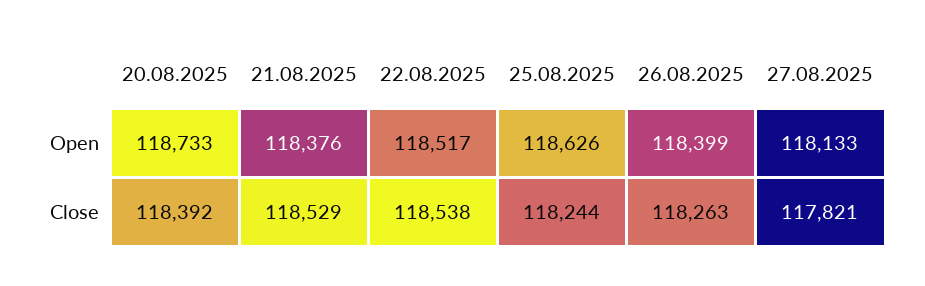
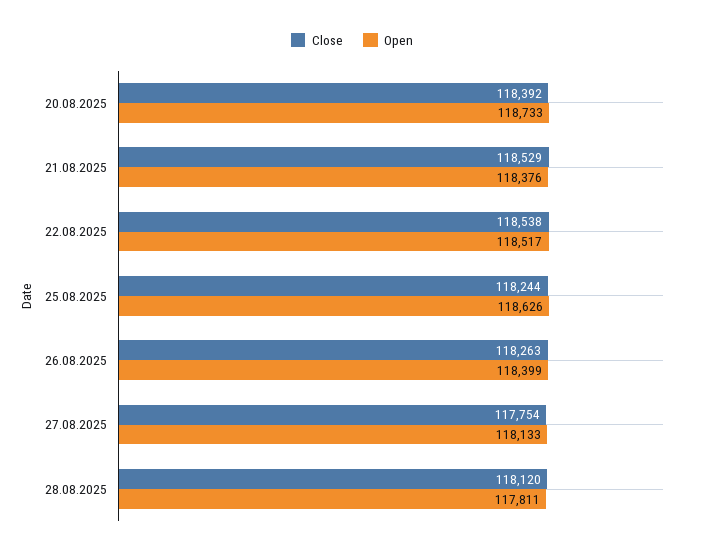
Close, 27.08.2025: 117821 -> 117754
Close, 28.08.2025: none -> 118120
Open, 28.08.2025: none -> 117811

